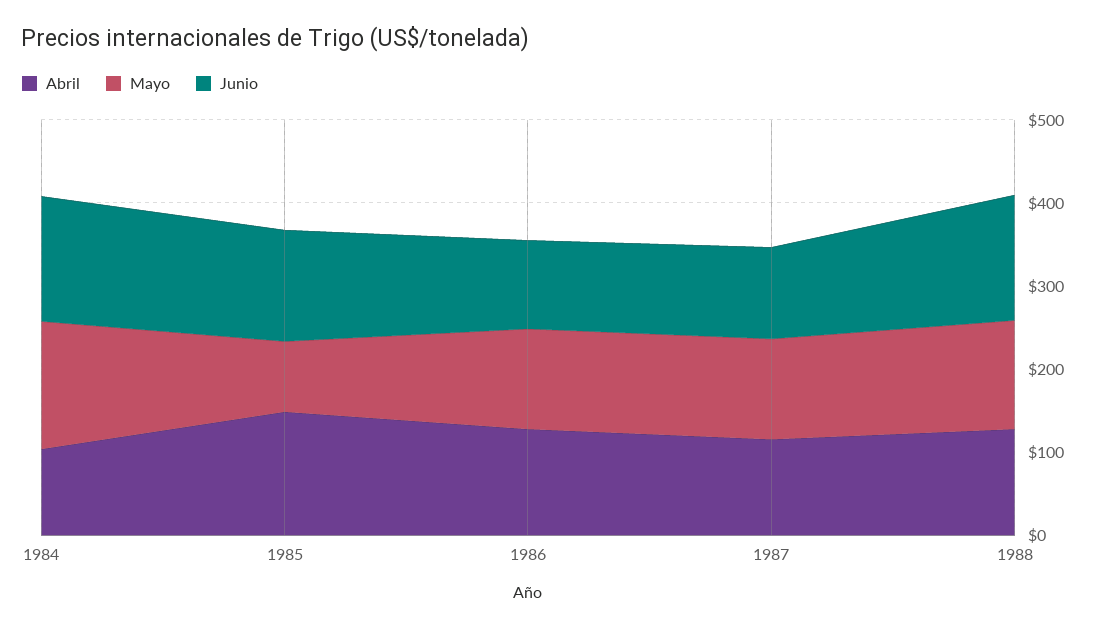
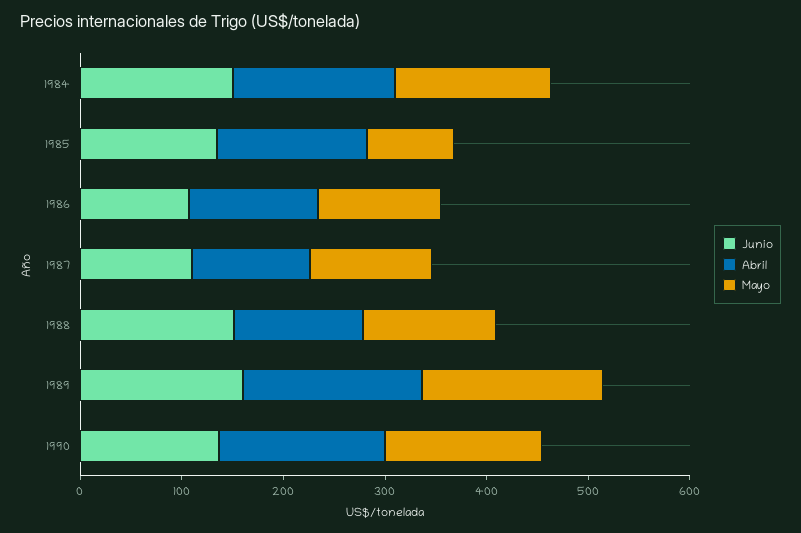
Abril, 1984: 100 -> 160
Junio, 1989: none -> 160
Abril, 1989: none -> 180
Mayo, 1989: none -> 180
Junio, 1990: none -> 140
Abril, 1990: none -> 160
Mayo, 1990: none -> 160

